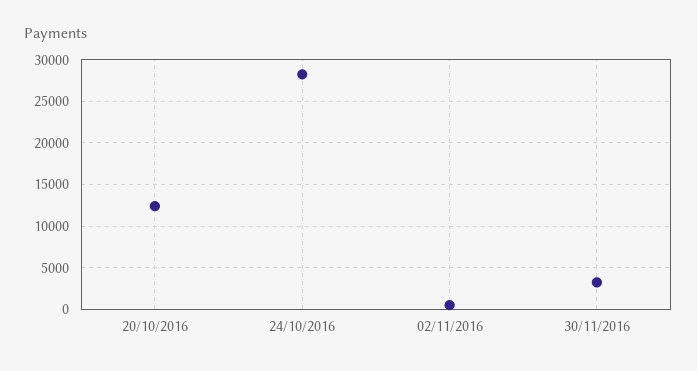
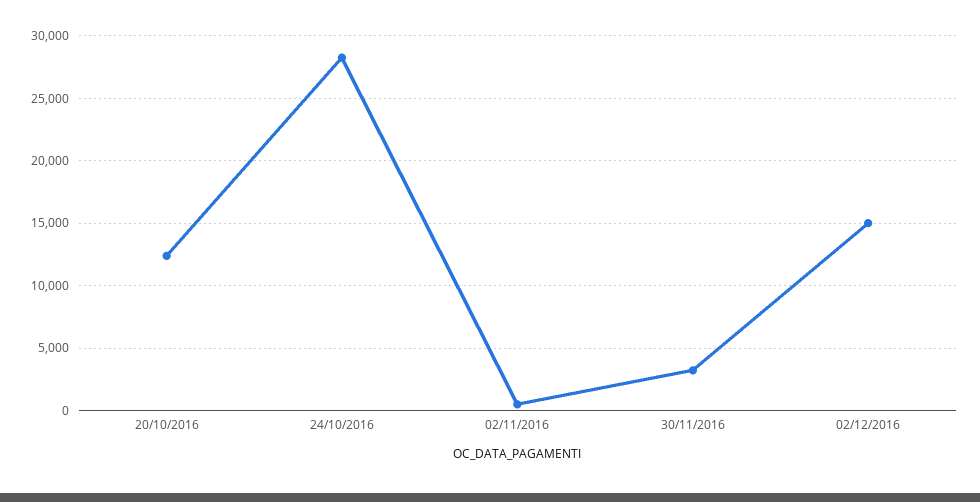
02/12/2016: none -> 15000

